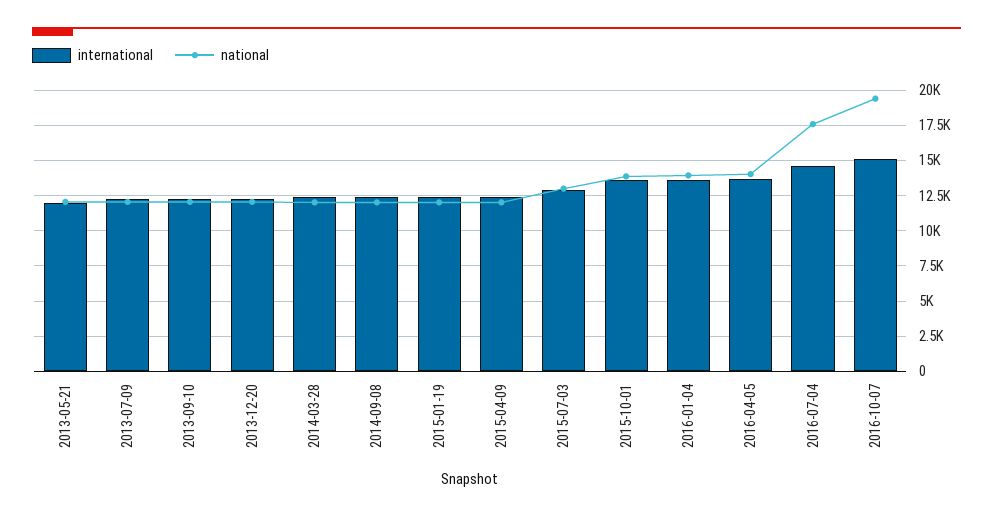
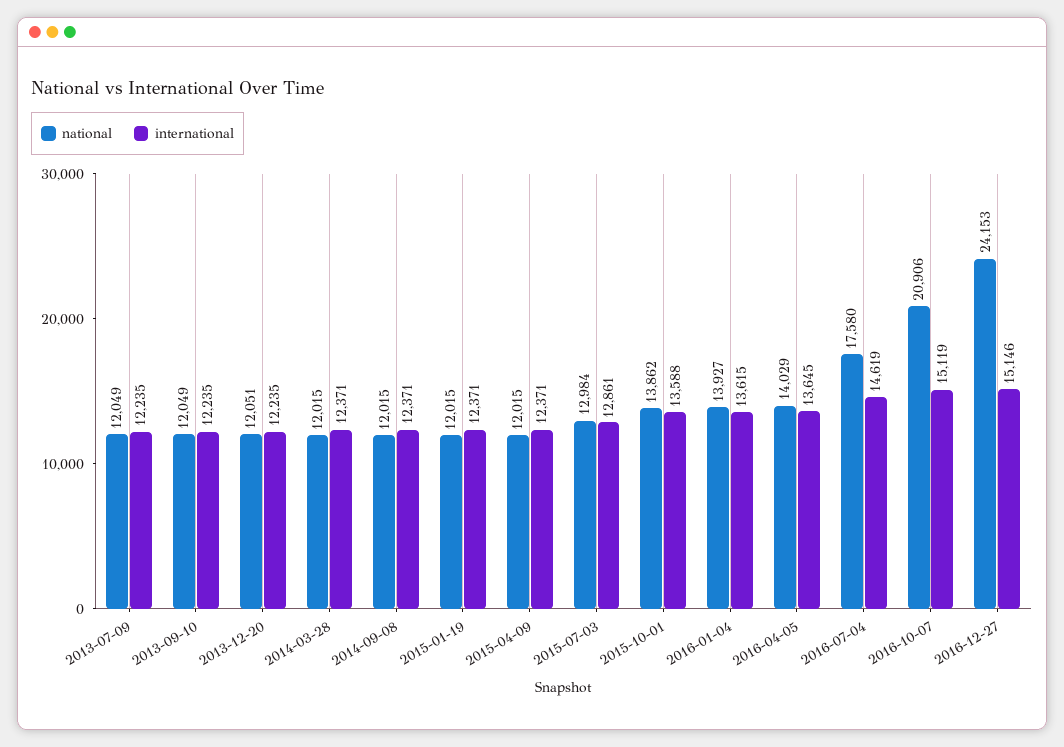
international, 2013-05-21: 12000 -> none
national, 2013-05-21: 12000 -> none
national, 2016-10-07: 19500 -> 20906
national, 2016-12-27: none -> 24153
international, 2016-12-27: none -> 15146

